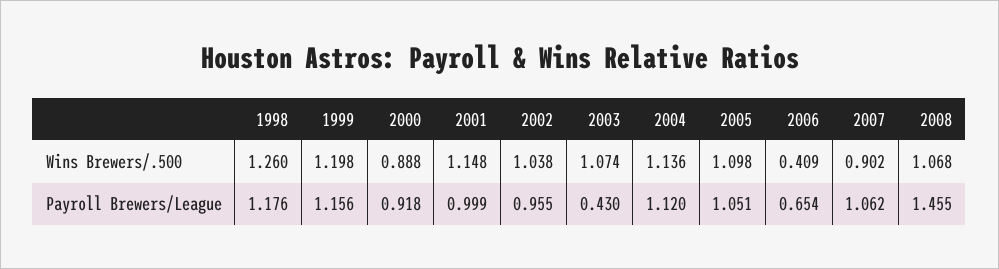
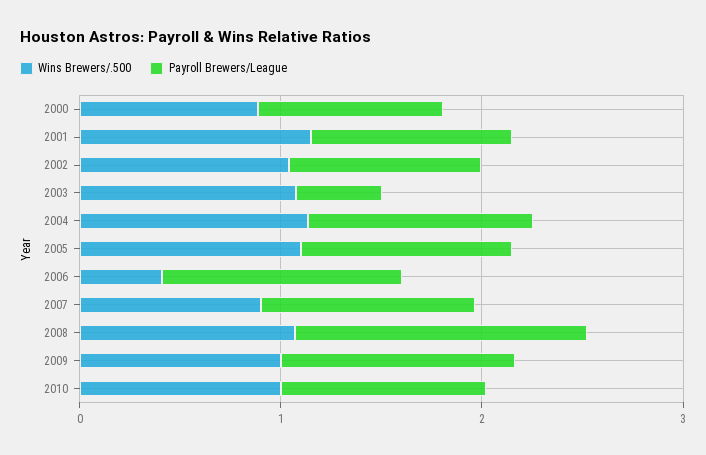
Wins Brewers/.500, 1998: 1.26 -> none
Wins Brewers/.500, 1999: 1.198 -> none
Payroll Brewers/League, 1998: 1.176 -> none
Payroll Brewers/League, 1999: 1.156 -> none
Payroll Brewers/League, 2006: 0.654 -> 1.2
Wins Brewers/.500, 2009: none -> 1
Payroll Brewers/League, 2009: none -> 1.2
Wins Brewers/.500, 2010: none -> 1
Payroll Brewers/League, 2010: none -> 1

